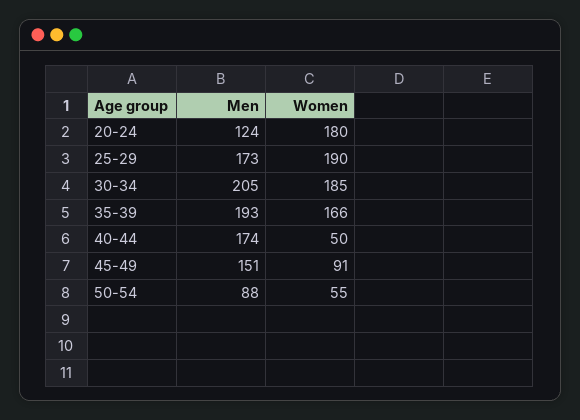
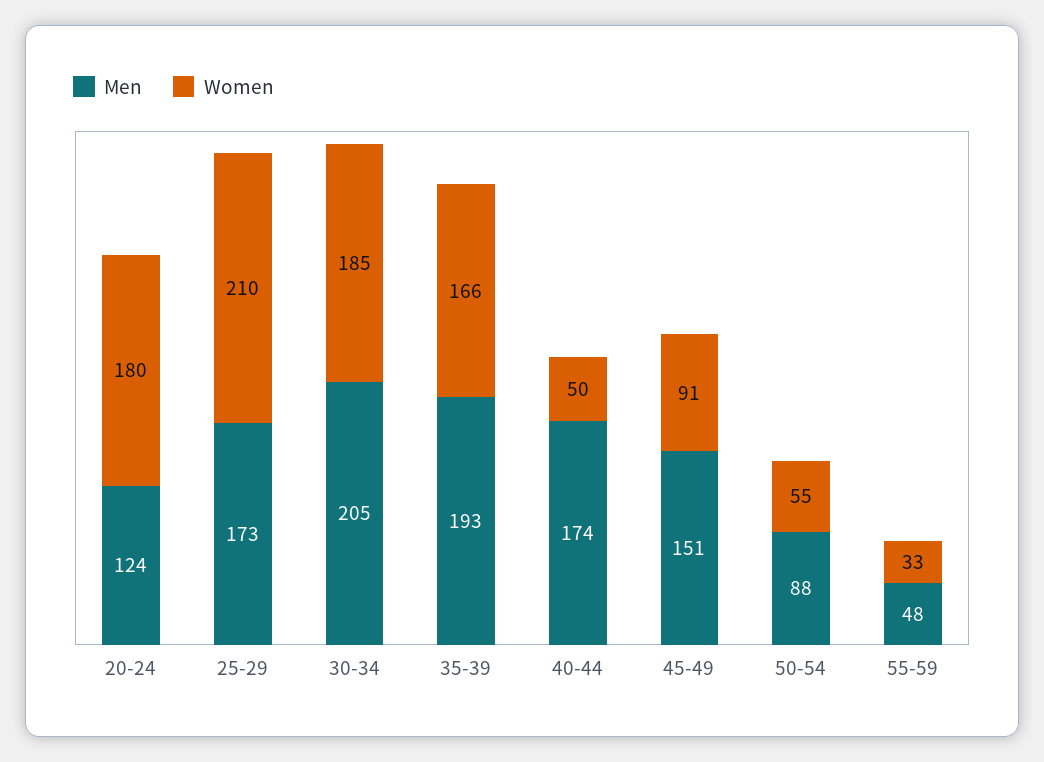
Women, 25-29: 190 -> 210
Men, 55-59: none -> 48
Women, 55-59: none -> 33

